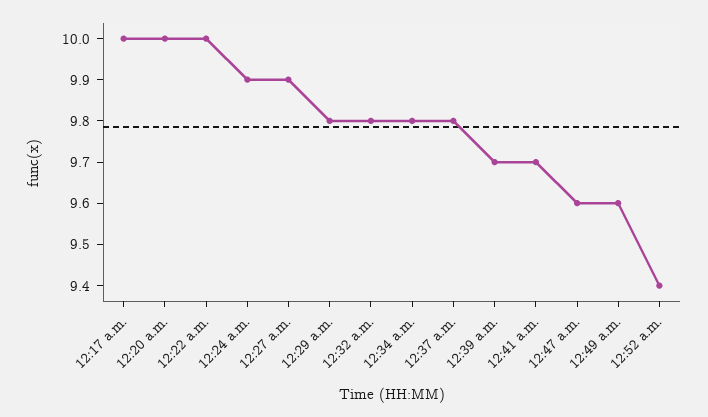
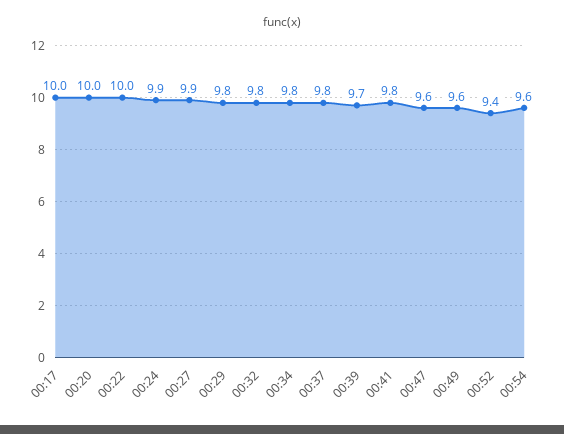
12:41 a.m.: 9.7 -> 9.8
00:54: none -> 9.6

